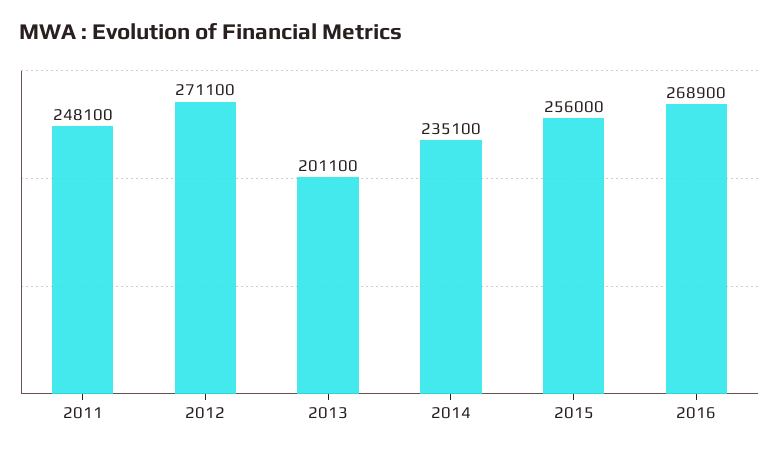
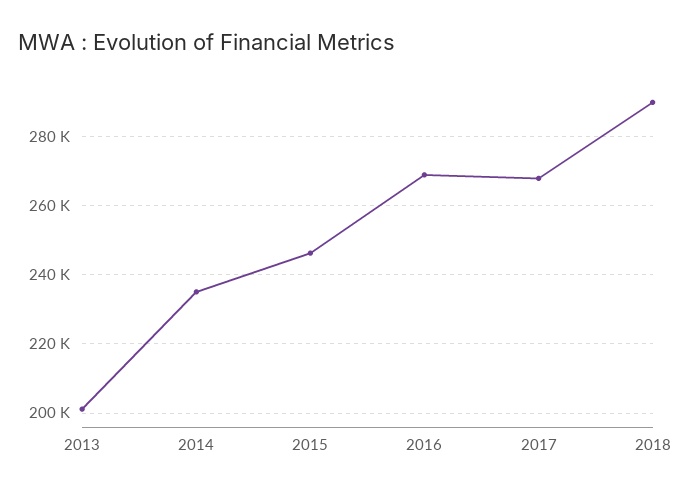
2011: 248100 -> none
2012: 271100 -> none
2015: 256000 -> 246000
2017: none -> 268000
2018: none -> 290000

